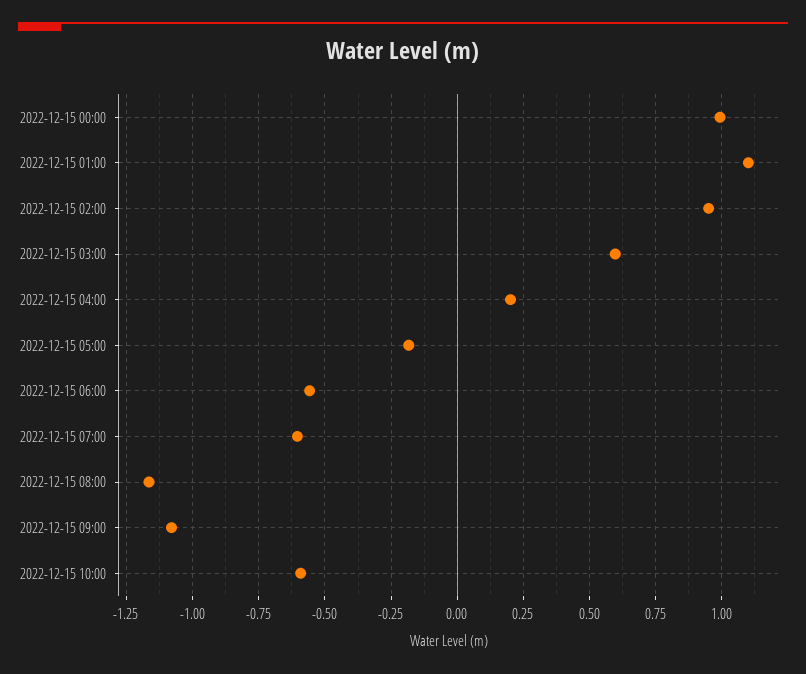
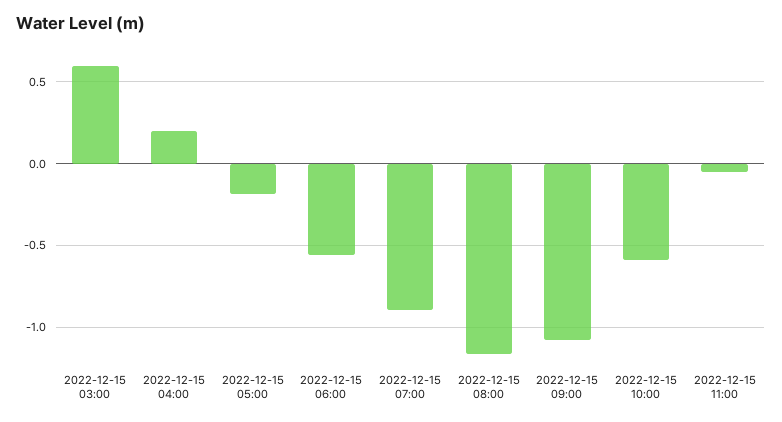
2022-12-15 00:00: 1 -> none
2022-12-15 01:00: 1.1 -> none
2022-12-15 02:00: 0.95 -> none
2022-12-15 07:00: -0.6 -> -0.9
2022-12-15 11:00: none -> -0.05

